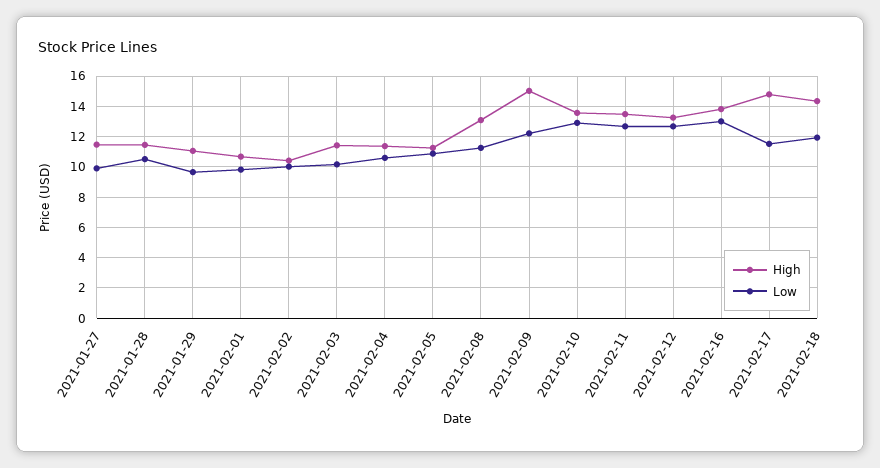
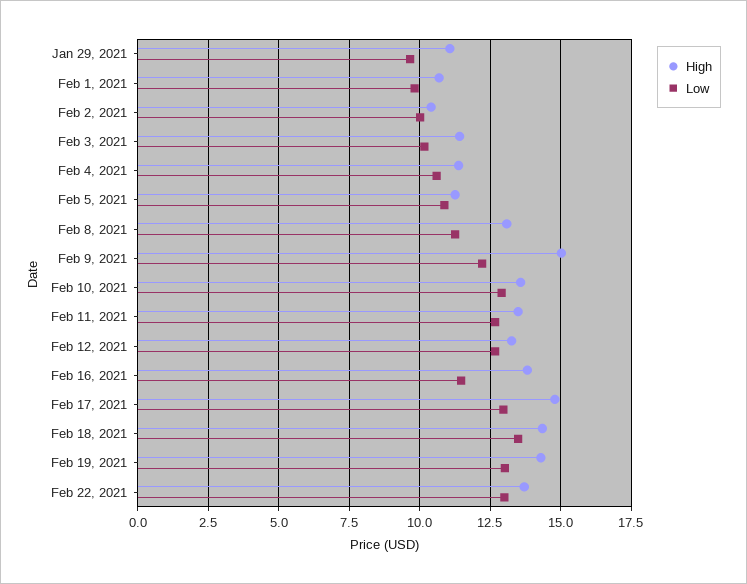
High, 2021-01-27: 11.5 -> none
Low, 2021-01-27: 10 -> none
High, 2021-01-28: 11.5 -> none
Low, 2021-01-28: 10.5 -> none
Low, 2021-02-16: 13 -> 11.5
Low, 2021-02-17: 11.5 -> 13
Low, 2021-02-18: 12 -> 13.5
High, Feb 19, 2021: none -> 14.25
Low, Feb 19, 2021: none -> 13
High, Feb 22, 2021: none -> 13.75
Low, Feb 22, 2021: none -> 13

